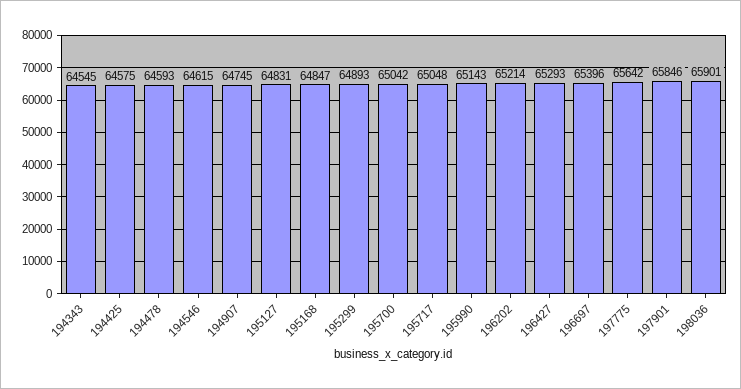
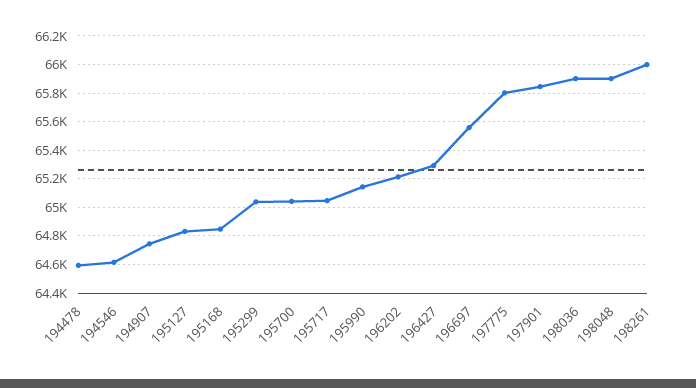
194343: 64545 -> none
194425: 64575 -> none
195299: 64893 -> 65050
196697: 65396 -> 65550
197775: 65642 -> 65800
198048: none -> 65900
198261: none -> 66000

